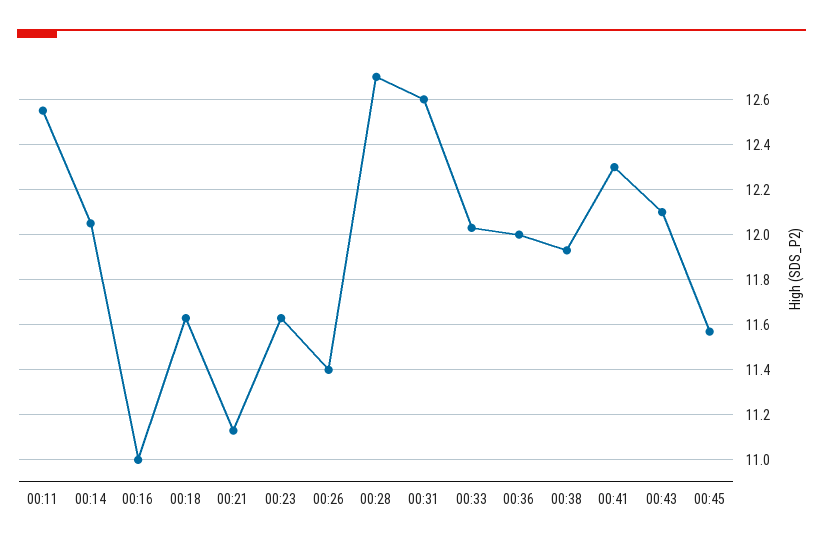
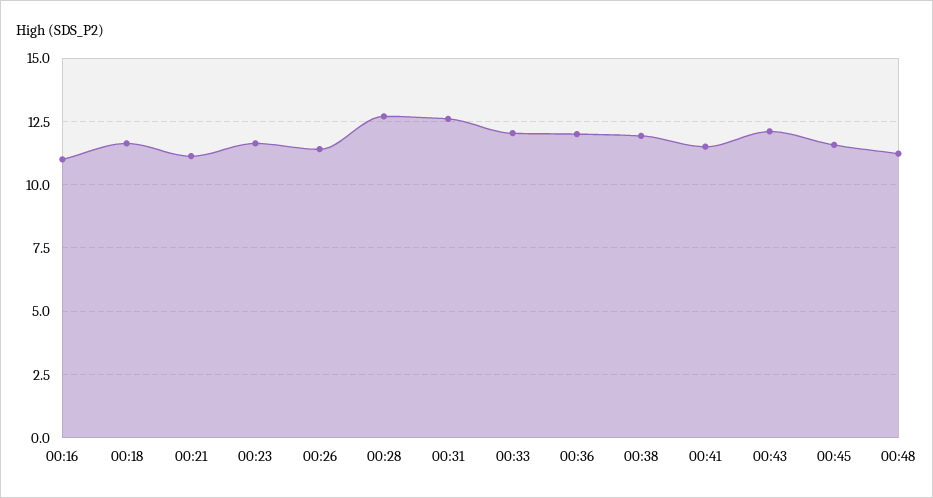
00:11: 12.55 -> none
00:14: 12.05 -> none
00:41: 12.3 -> 11.5
00:48: none -> 11.25

